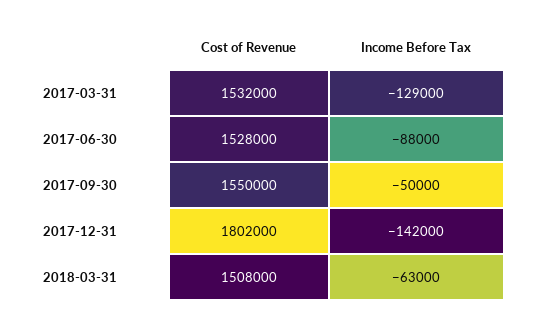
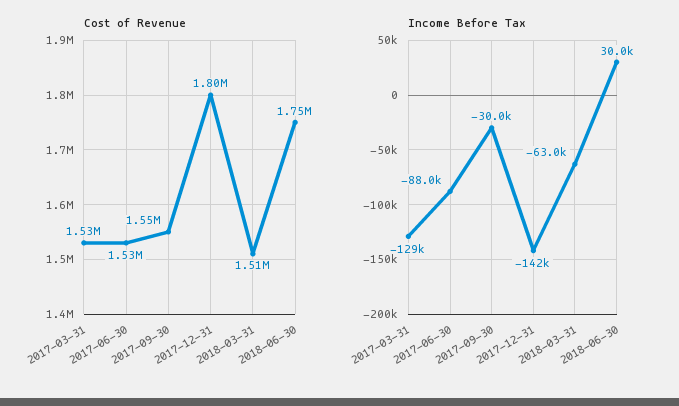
Income Before Tax, 2017-09-30: -50000 -> -30000
Cost of Revenue, 2018-06-30: none -> 1750000
Income Before Tax, 2018-06-30: none -> 30000

